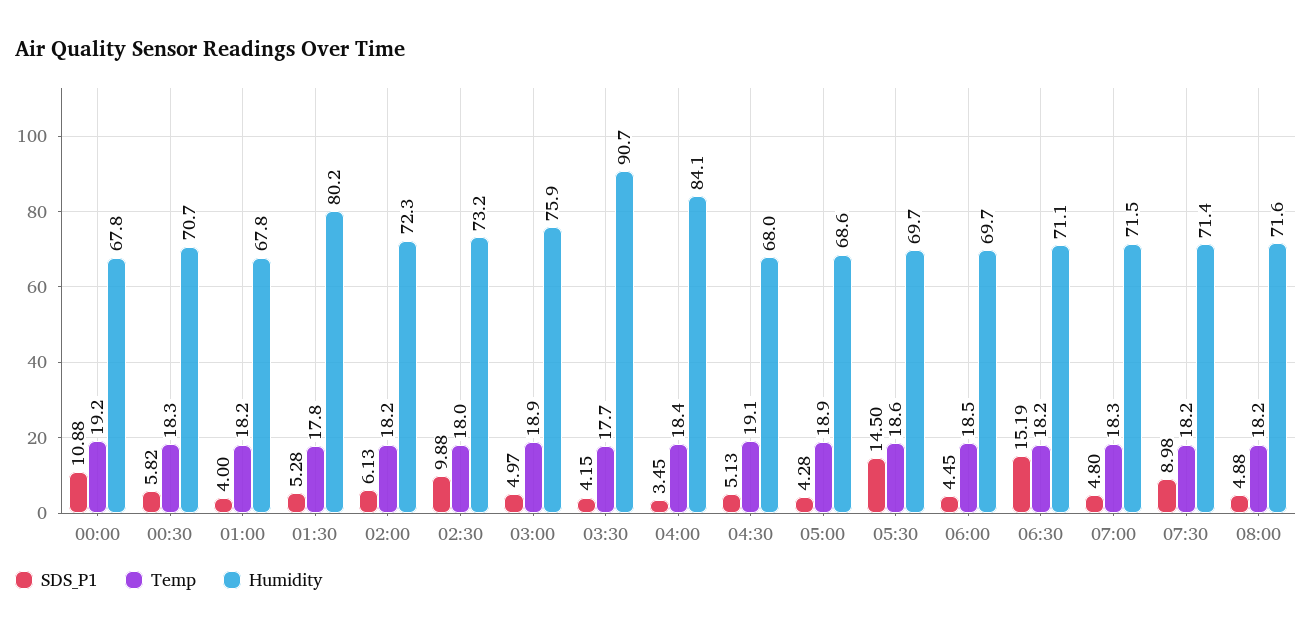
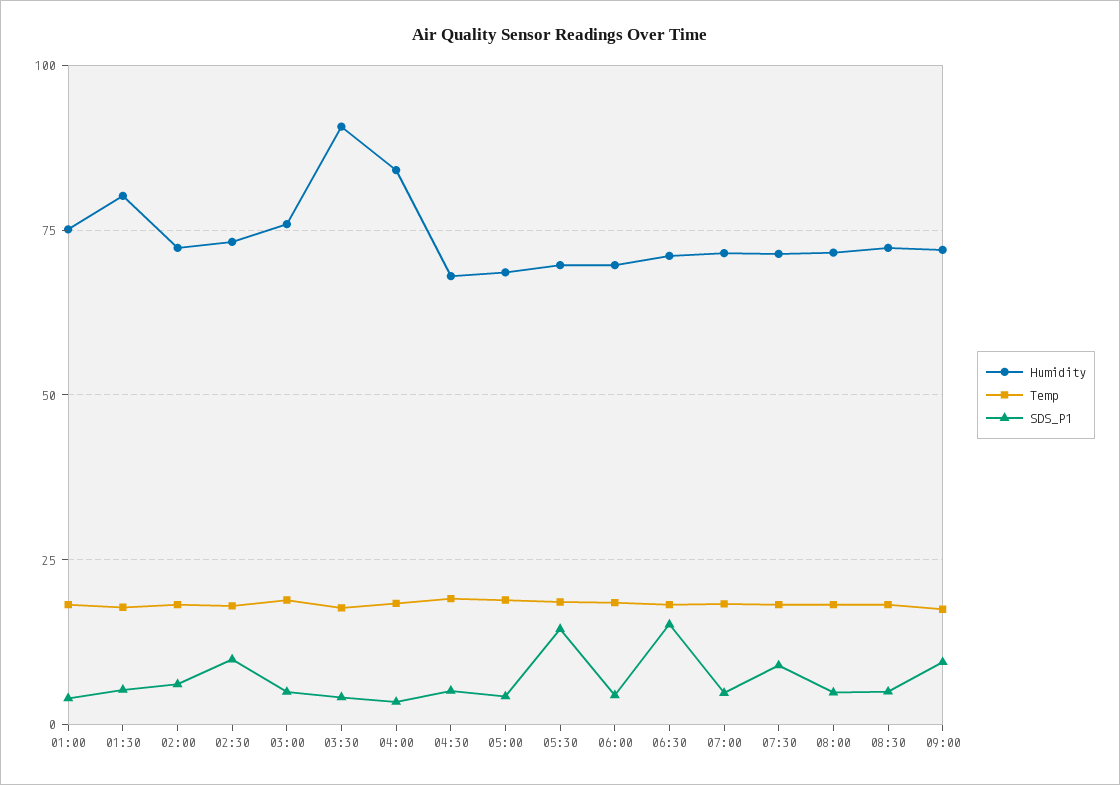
SDS_P1, 00:00: 10.88 -> none
Temp, 00:00: 19.2 -> none
Humidity, 00:00: 67.8 -> none
SDS_P1, 00:30: 5.82 -> none
Temp, 00:30: 18.3 -> none
Humidity, 00:30: 70.7 -> none
Humidity, 01:00: 67.8 -> 75
Humidity, 08:30: none -> 72.5
Temp, 08:30: none -> 17.5
SDS_P1, 08:30: none -> 5
Humidity, 09:00: none -> 72.5
Temp, 09:00: none -> 17.5
SDS_P1, 09:00: none -> 10

